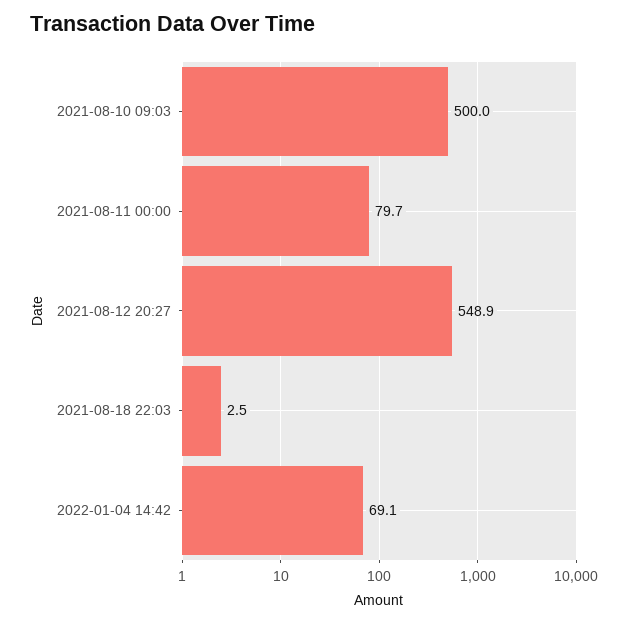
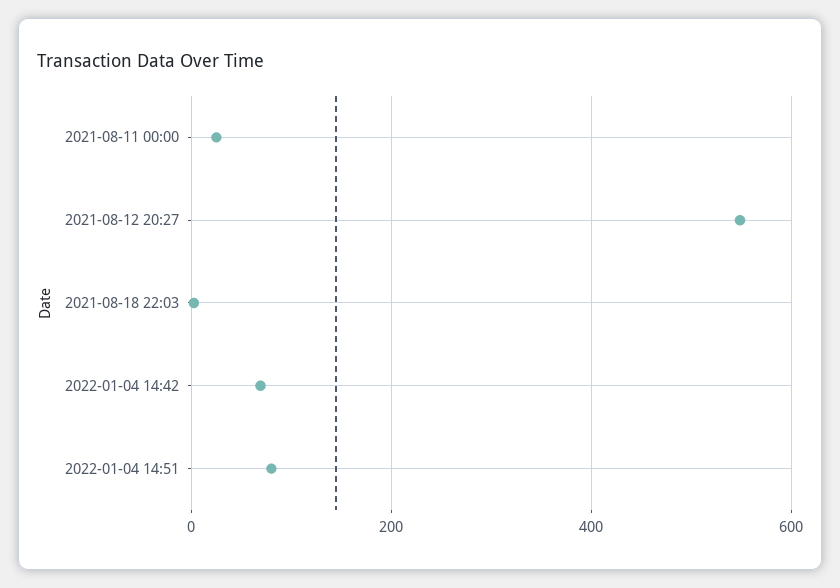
2021-08-10 09:03: 500 -> none
2021-08-11 00:00: 79.7 -> 20
2022-01-04 14:51: none -> 80

